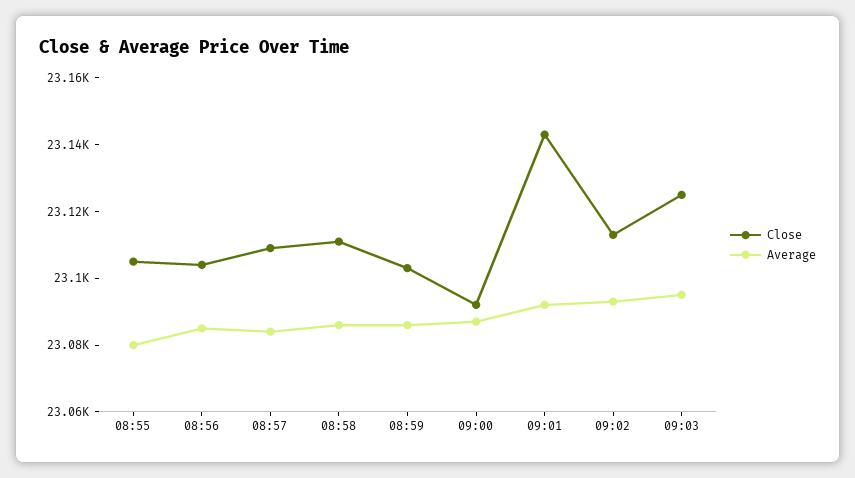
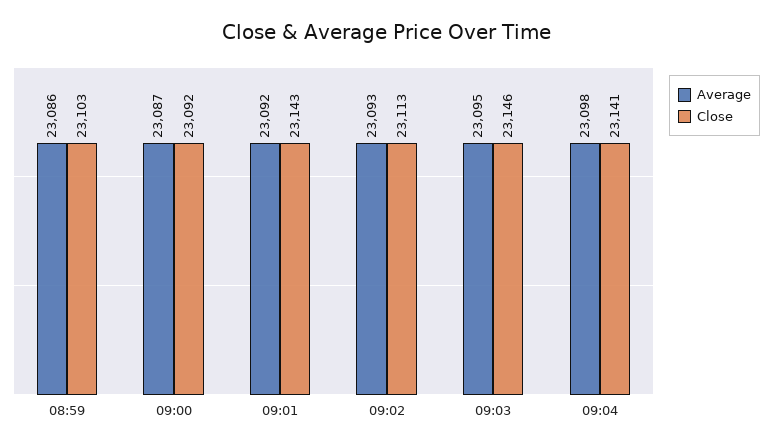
Close, 08:55: 23105 -> none
Average, 08:55: 23080 -> none
Close, 08:56: 23105 -> none
Average, 08:56: 23085 -> none
Close, 08:57: 23110 -> none
Average, 08:57: 23085 -> none
Close, 08:58: 23110 -> none
Average, 08:58: 23085 -> none
Close, 09:03: 23125 -> 23146
Average, 09:04: none -> 23098
Close, 09:04: none -> 23141

